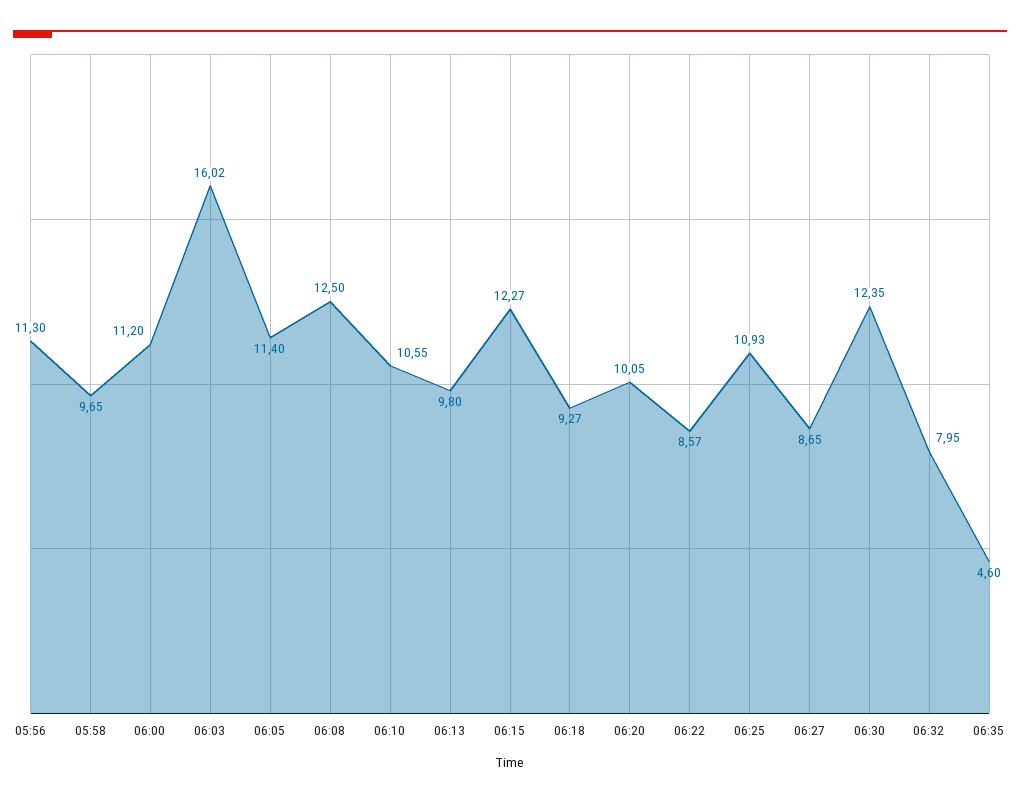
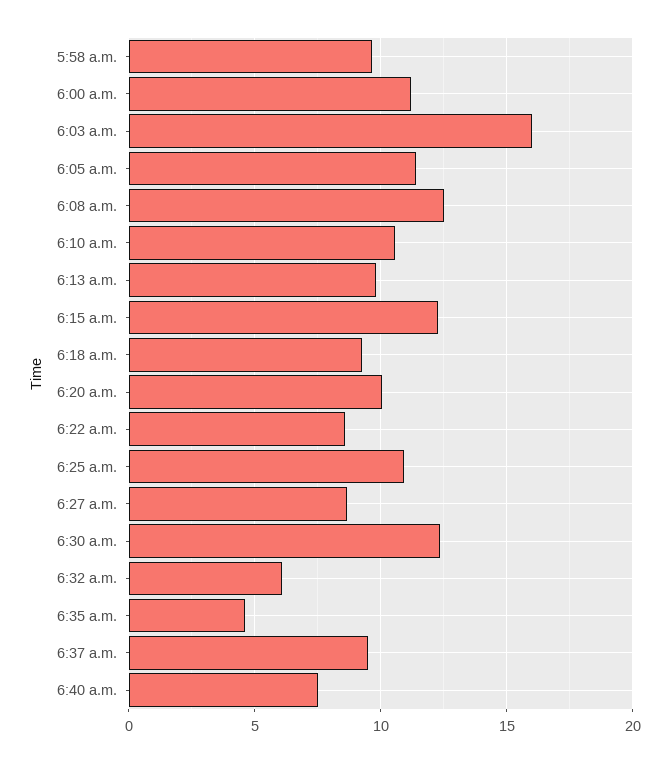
05:56: 11.3 -> none
06:32: 7.95 -> 6
6:37 a.m.: none -> 9.5
6:40 a.m.: none -> 7.5

